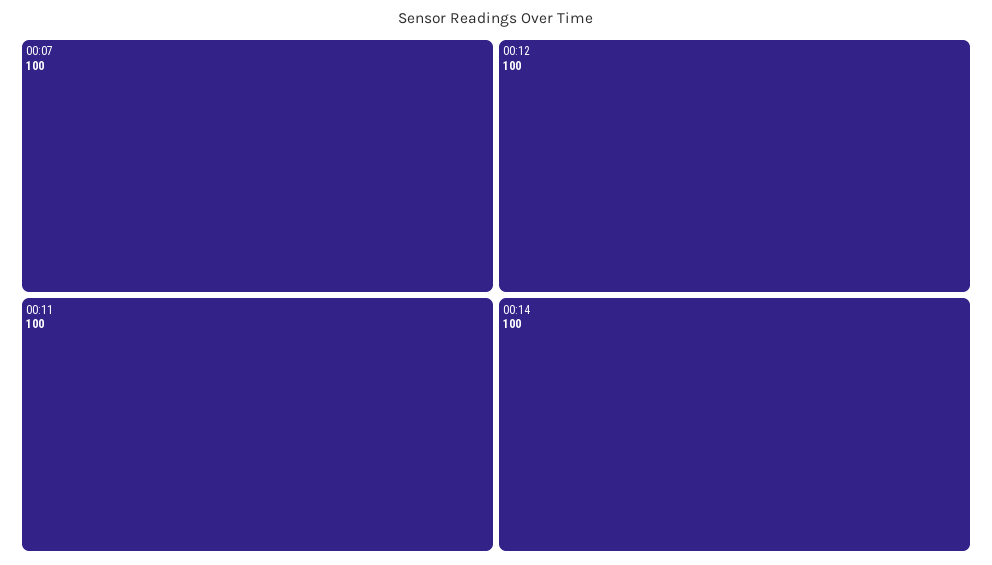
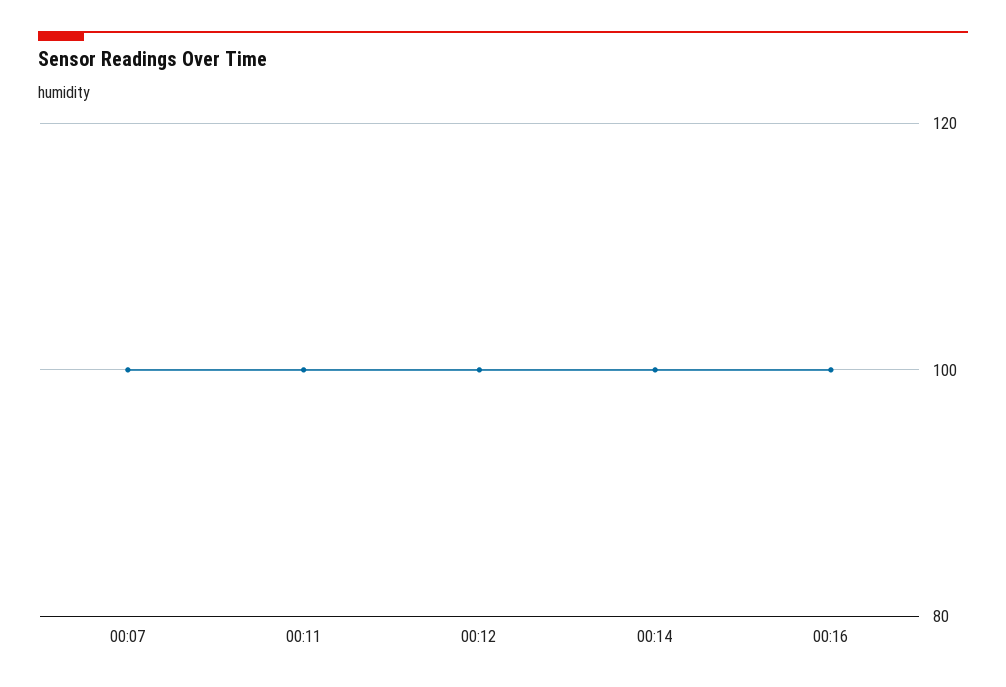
00:16: none -> 100

